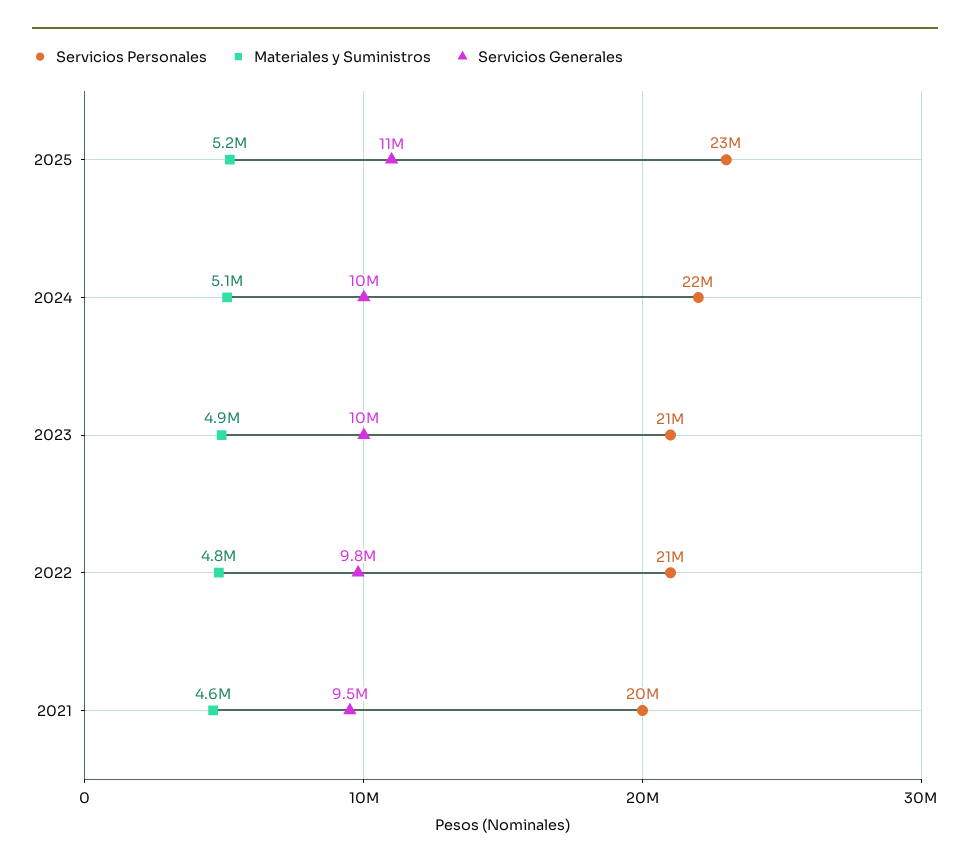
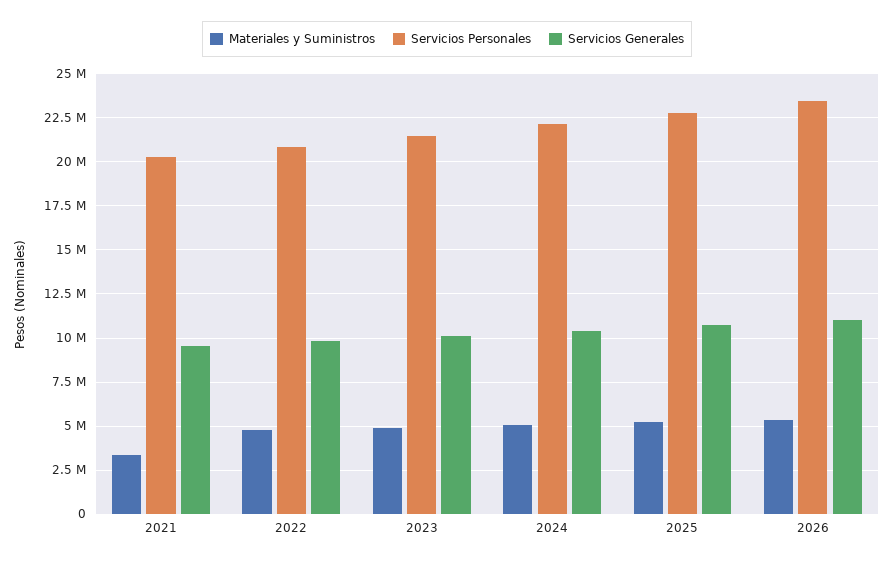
Materiales y Suministros, 2021: 4600000 -> 3500000
Materiales y Suministros, 2026: none -> 5500000
Servicios Personales, 2026: none -> 23500000
Servicios Generales, 2026: none -> 11000000

